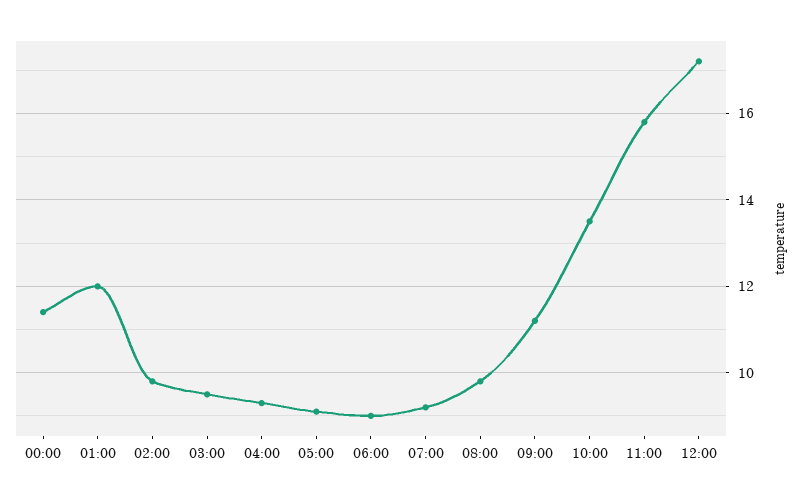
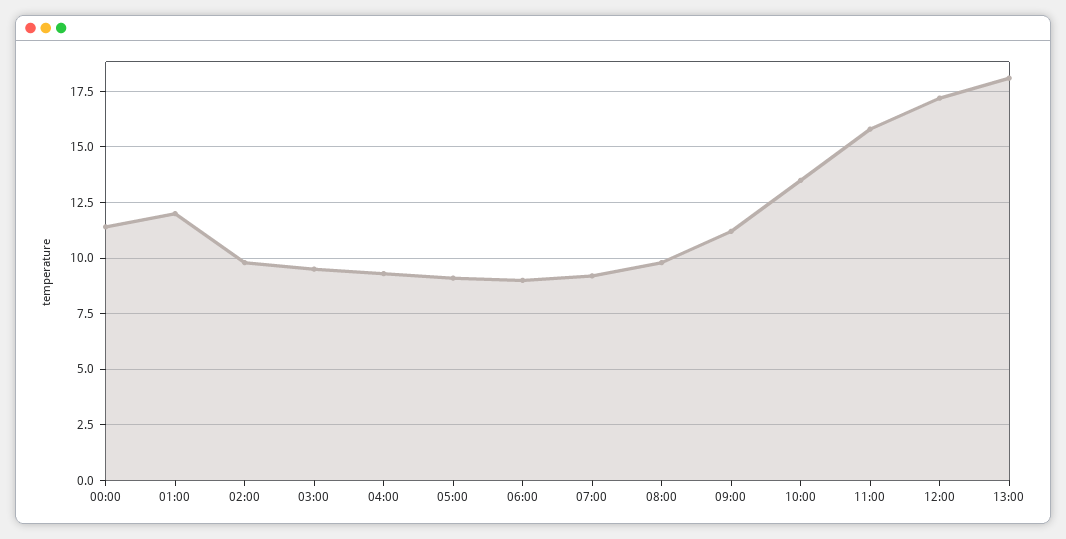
13:00: none -> 18

